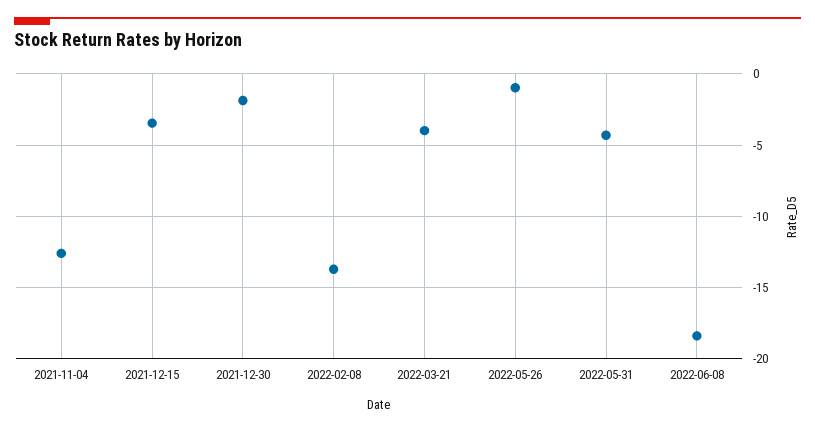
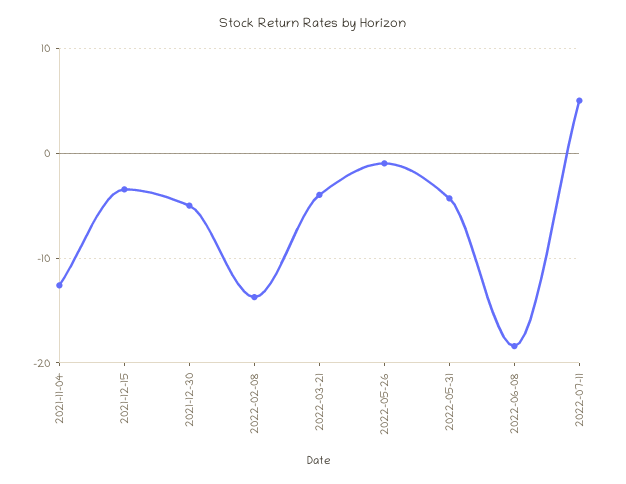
2021-12-30: -2 -> -5
2022-07-11: none -> 5

